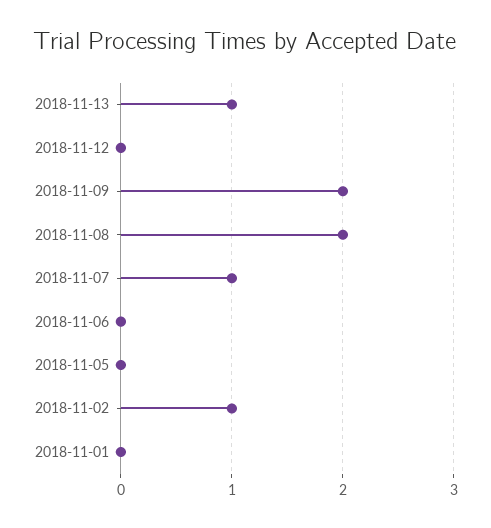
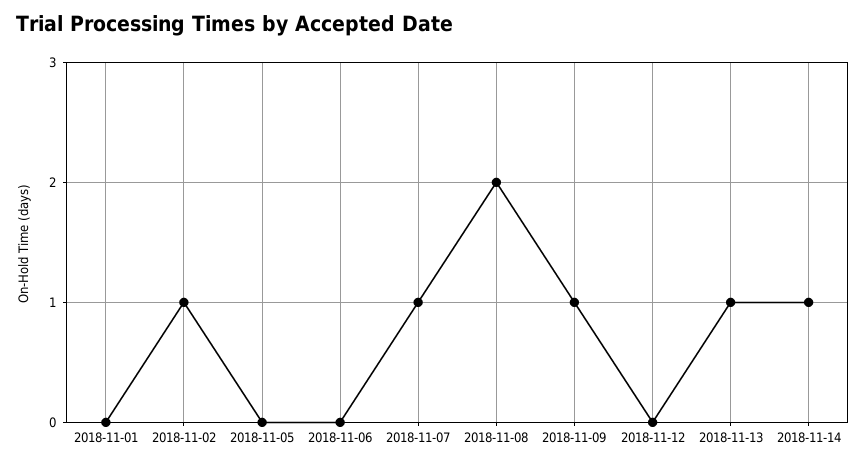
2018-11-09: 2 -> 1
2018-11-14: none -> 1

